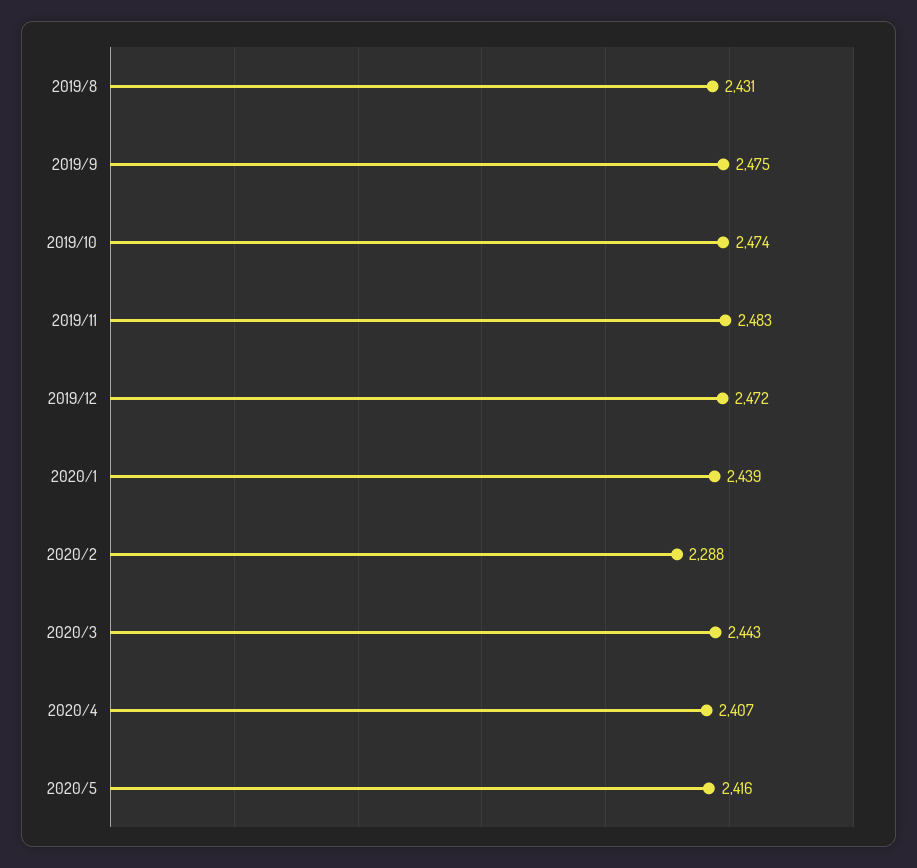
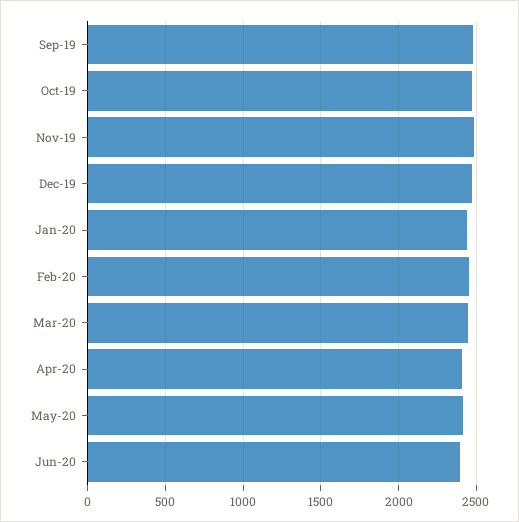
2019/8: 2431 -> none
2020/2: 2288 -> 2450
Jun-20: none -> 2400

